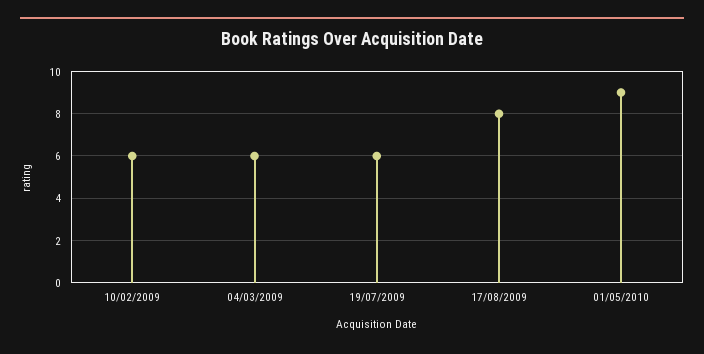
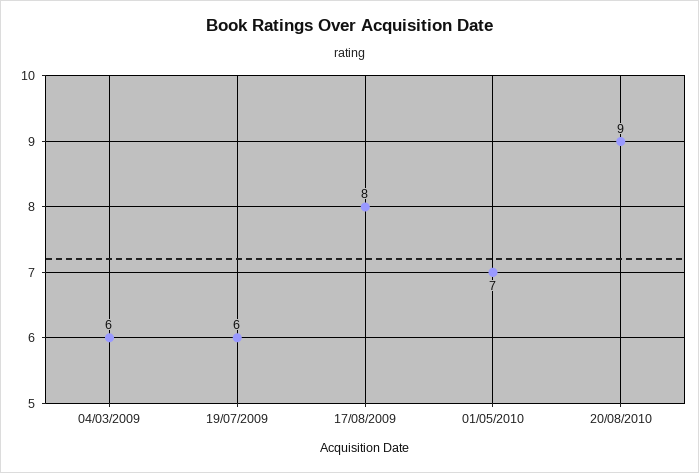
10/02/2009: 6 -> none
01/05/2010: 9 -> 7
20/08/2010: none -> 9

